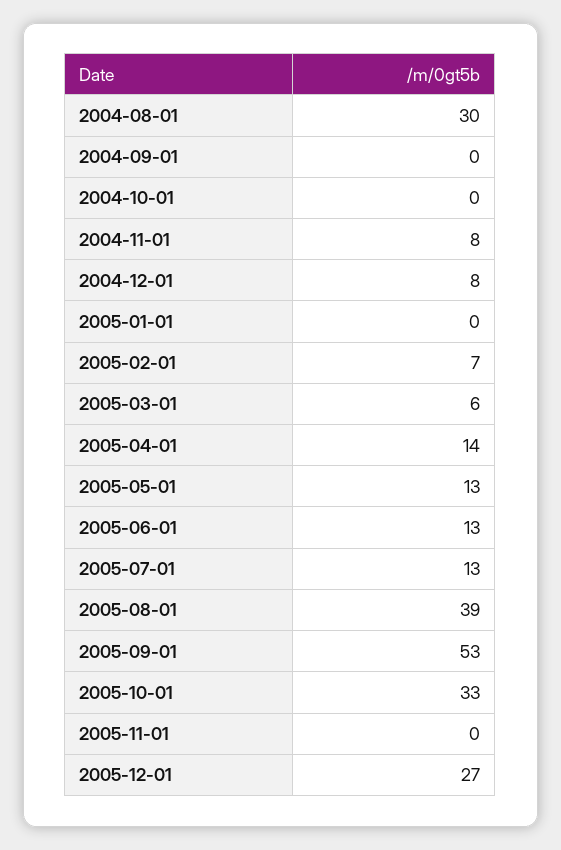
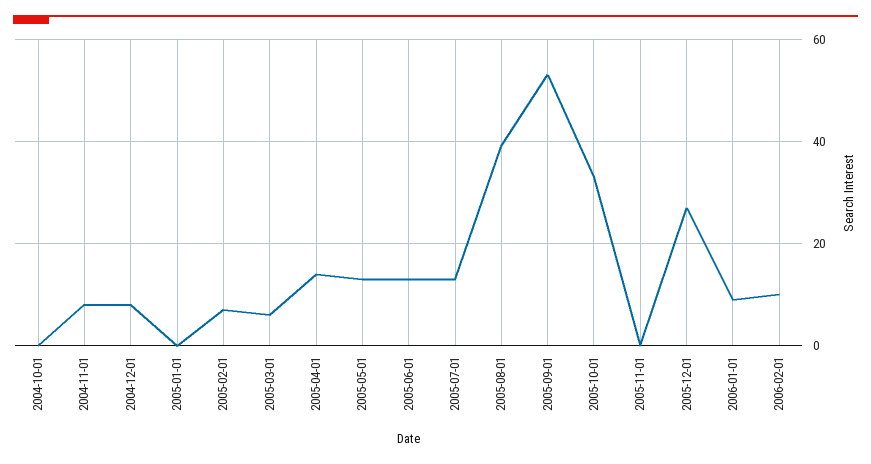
2004-08-01: 30 -> none
2004-09-01: 0 -> none
2006-01-01: none -> 10
2006-02-01: none -> 10

